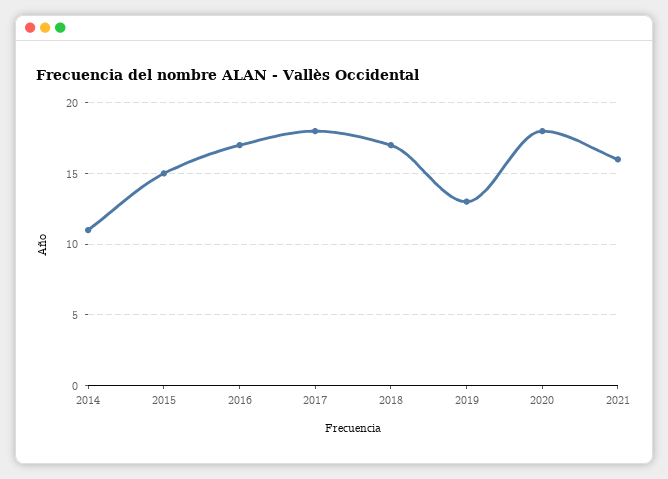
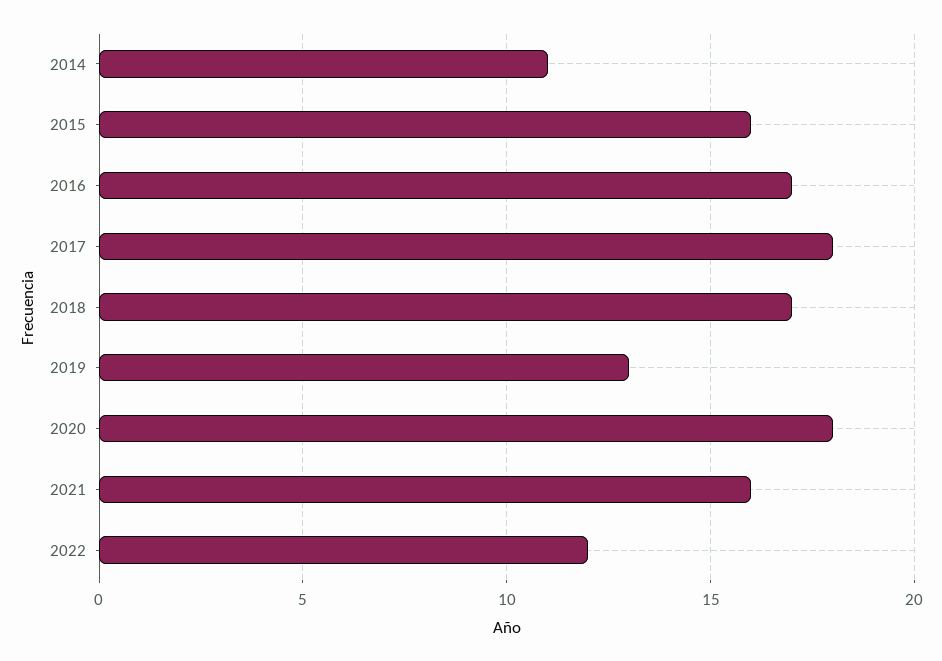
2015: 15 -> 16
2022: none -> 12

